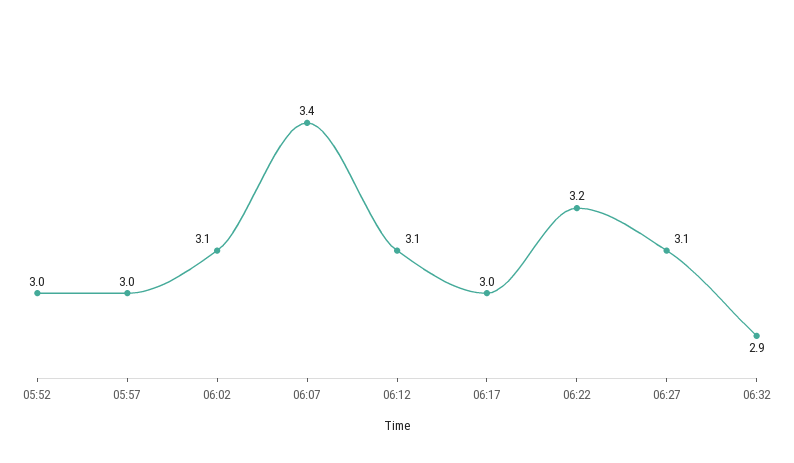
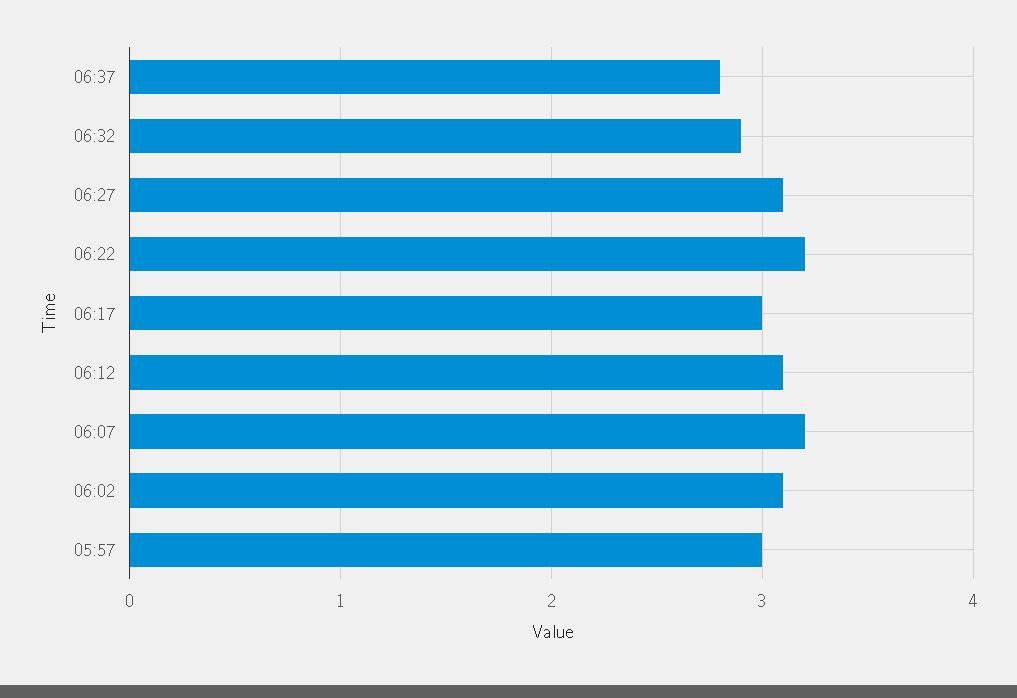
05:52: 3 -> none
06:07: 3.4 -> 3.2
06:37: none -> 2.8

